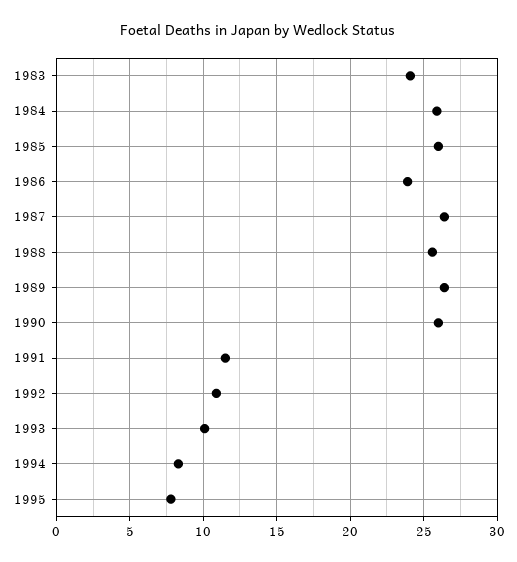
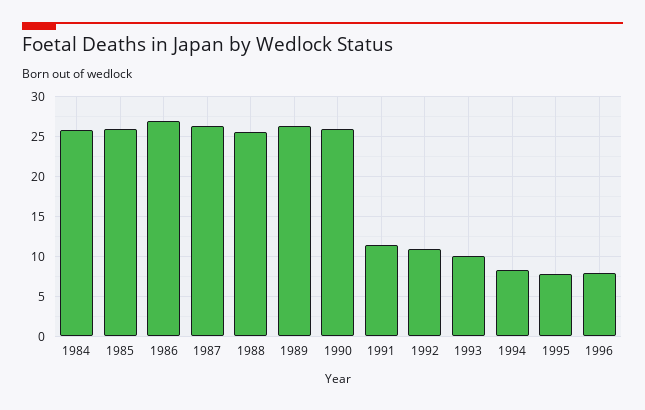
1983: 24 -> none
1986: 24 -> 27
1996: none -> 8

